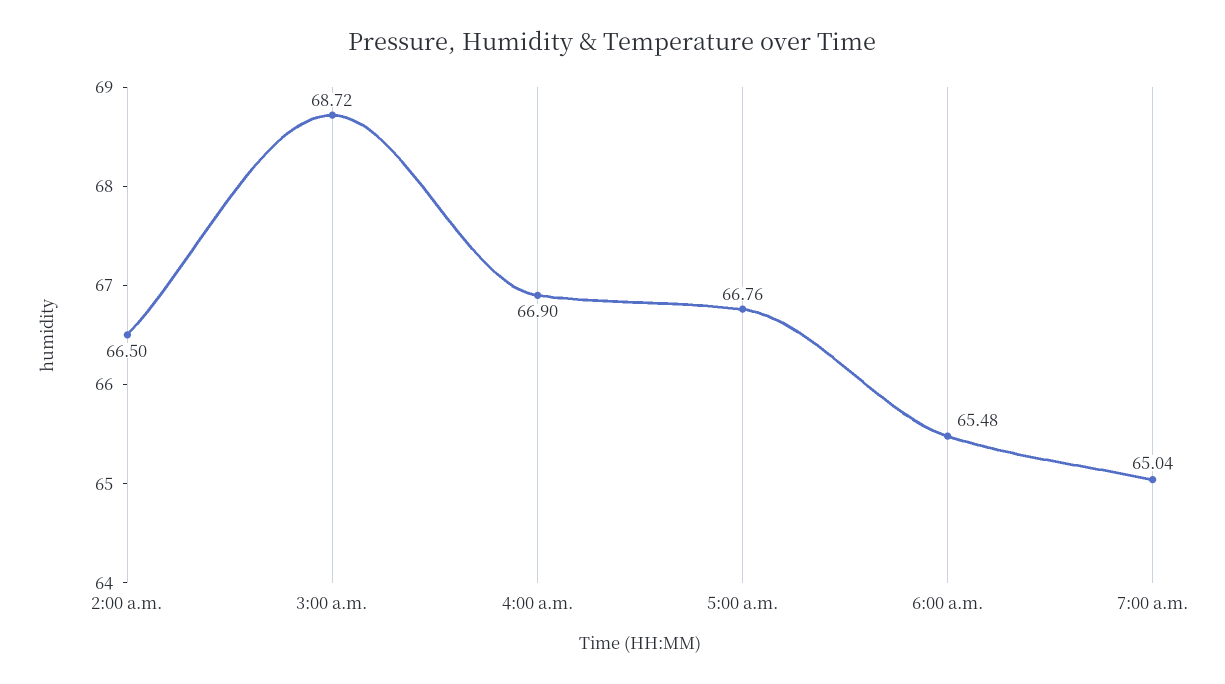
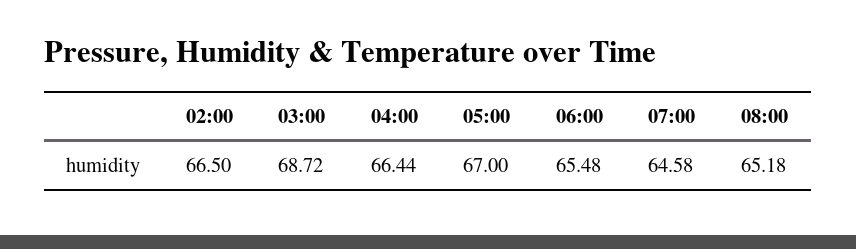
4:00 a.m.: 66.9 -> 66.44
5:00 a.m.: 66.76 -> 67
7:00 a.m.: 65.04 -> 64.58
08:00: none -> 65.18

